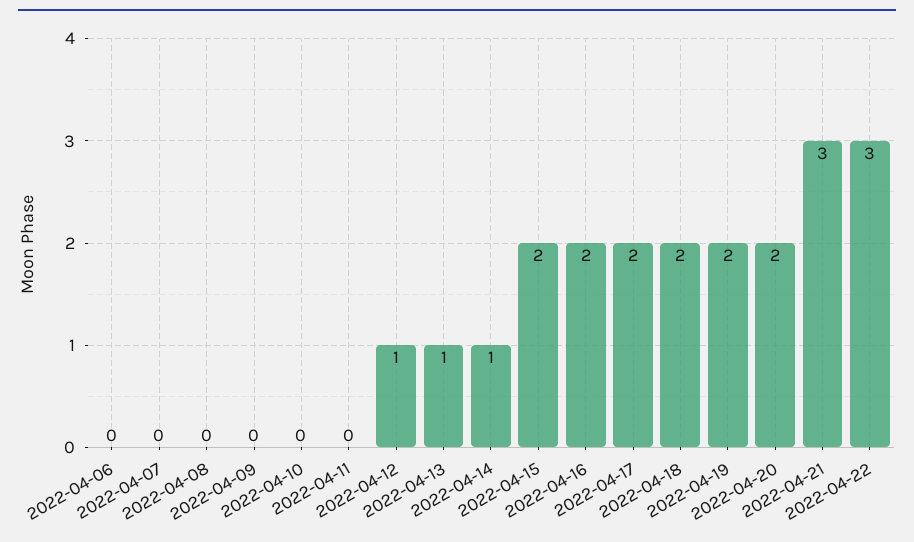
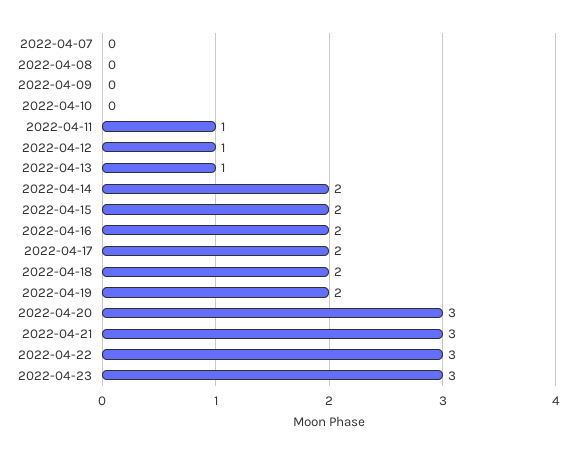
2022-04-06: 0 -> none
2022-04-11: 0 -> 1
2022-04-14: 1 -> 2
2022-04-20: 2 -> 3
2022-04-23: none -> 3

